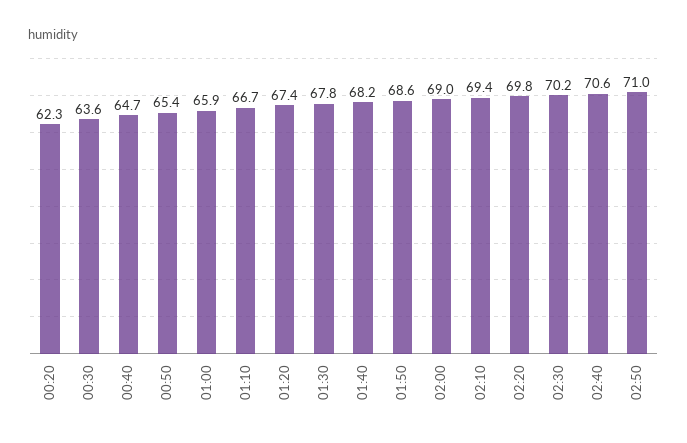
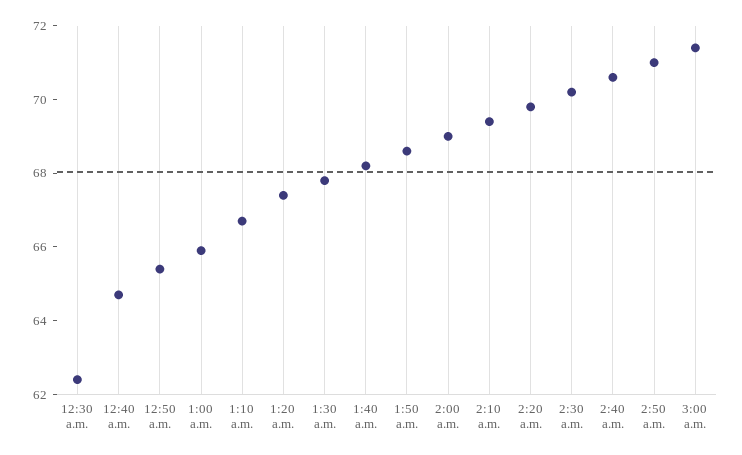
00:20: 62.3 -> none
00:30: 63.6 -> 62.5
3:00 a.m.: none -> 71.5

